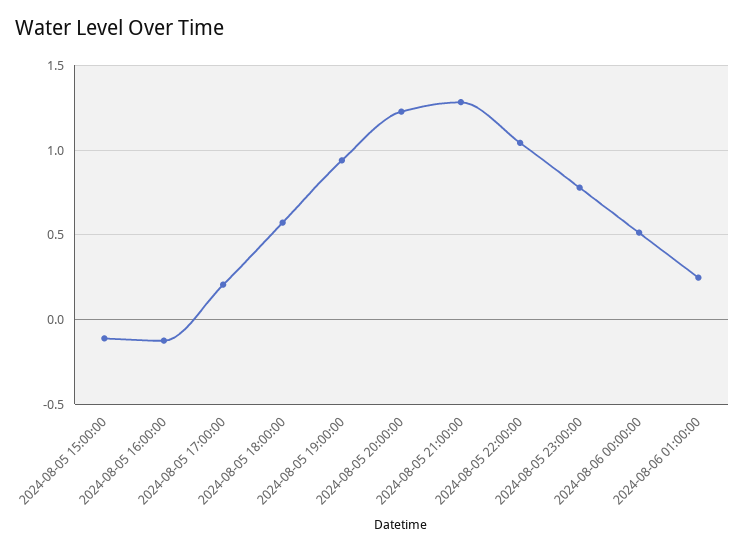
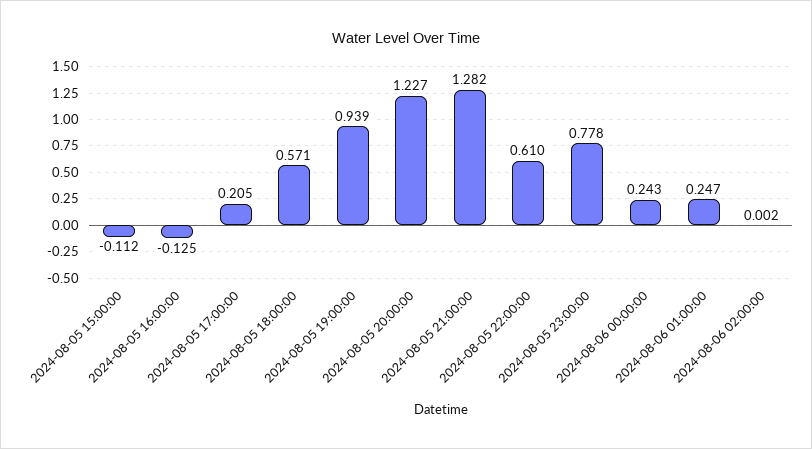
2024-08-05 22:00:00: 1.05 -> 0.61
2024-08-06 00:00:00: 0.5 -> 0.243
2024-08-06 02:00:00: none -> 0.002

